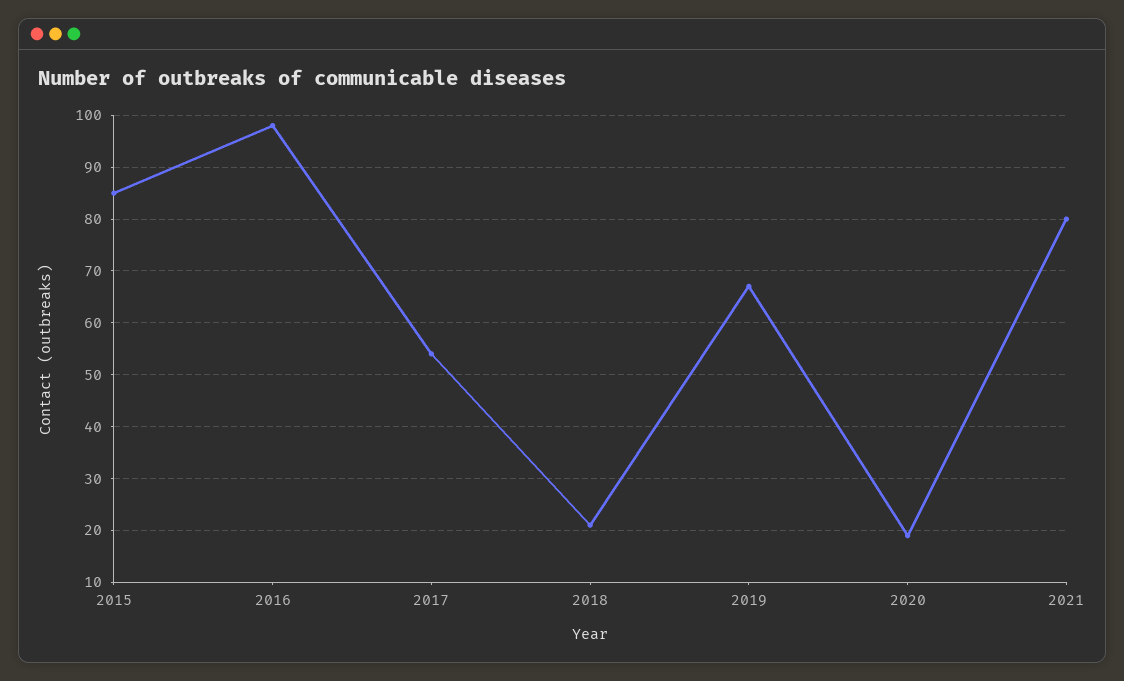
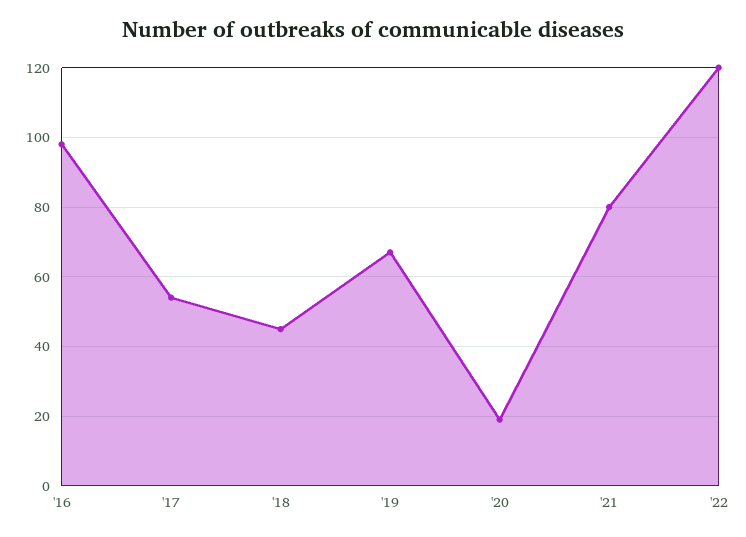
2015: 85 -> none
2018: 20 -> 45
'22: none -> 120

